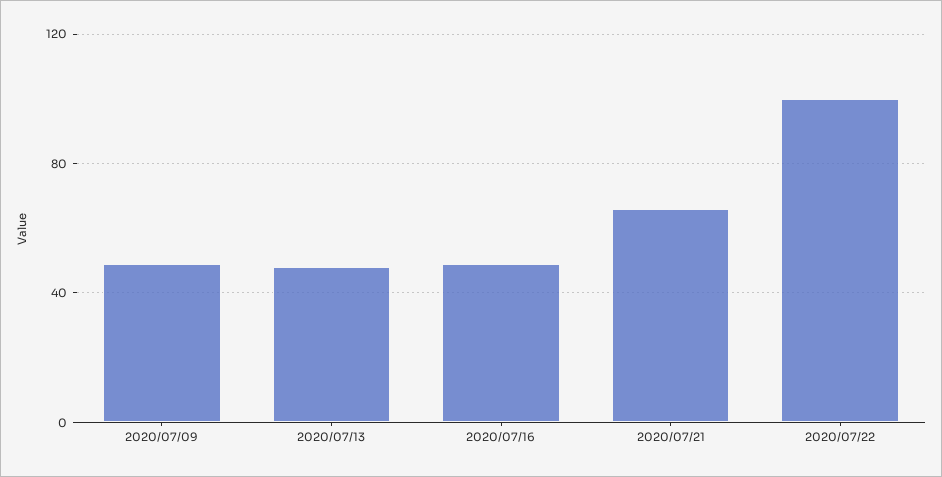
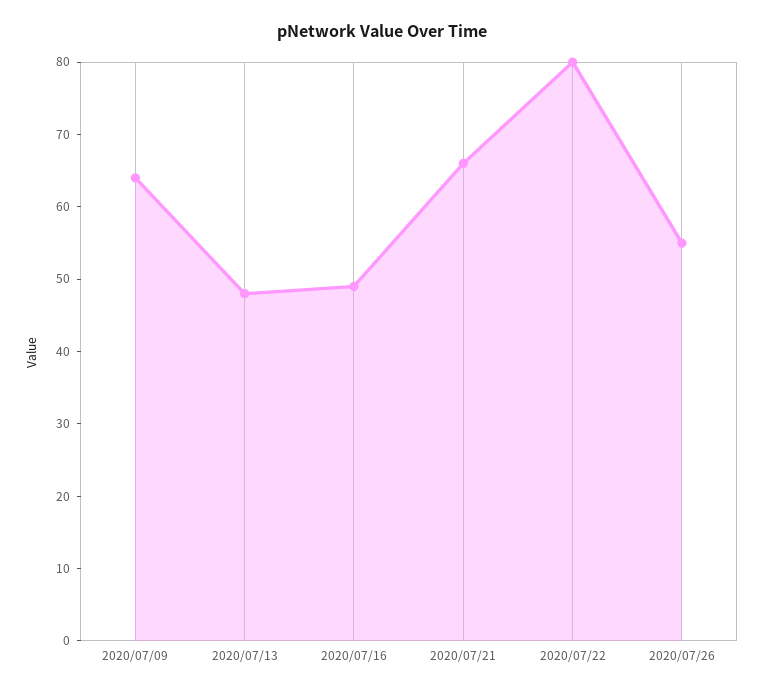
2020/07/09: 50 -> 65
2020/07/22: 100 -> 80
2020/07/26: none -> 55

